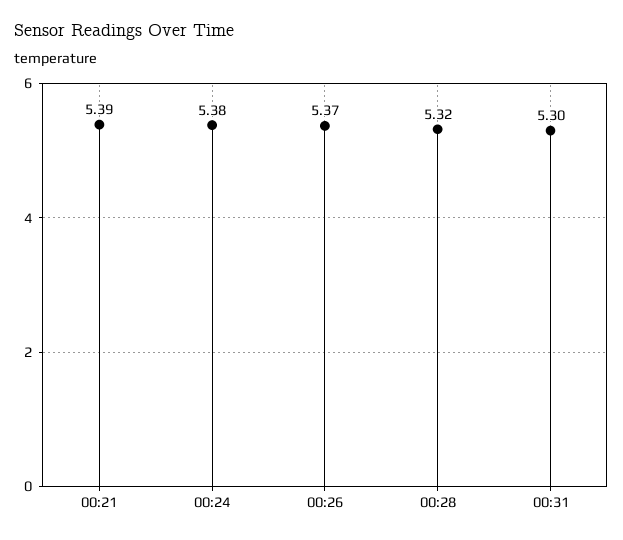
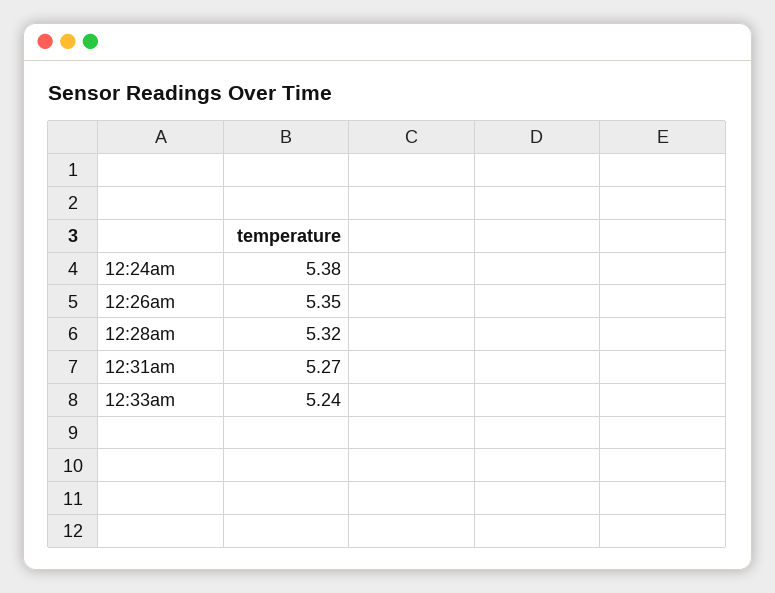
00:21: 5.39 -> none
00:26: 5.37 -> 5.35
00:31: 5.3 -> 5.27
12:33am: none -> 5.24

